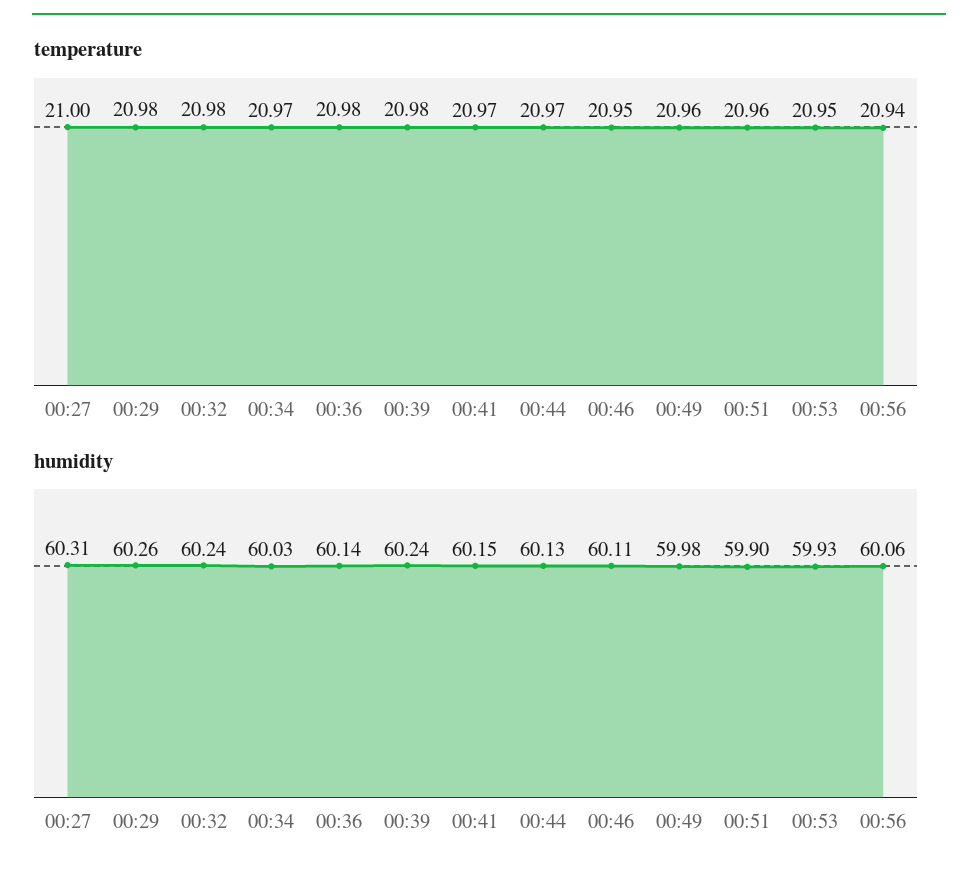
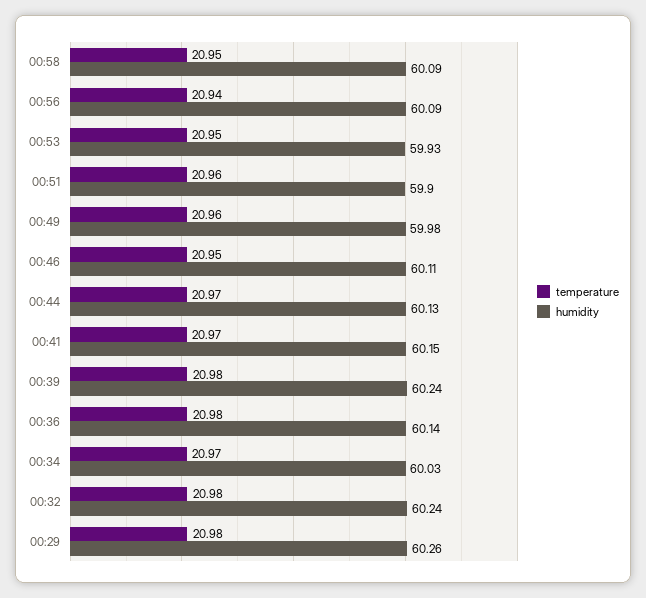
temperature, 00:27: 21 -> none
humidity, 00:27: 60.31 -> none
humidity, 00:56: 60.06 -> 60.09
temperature, 00:58: none -> 20.95
humidity, 00:58: none -> 60.09

